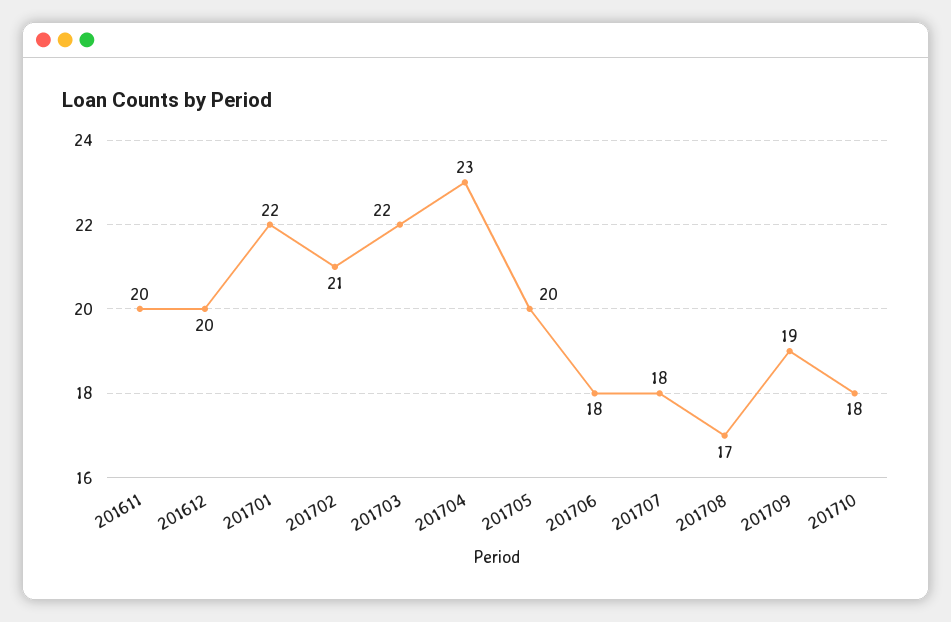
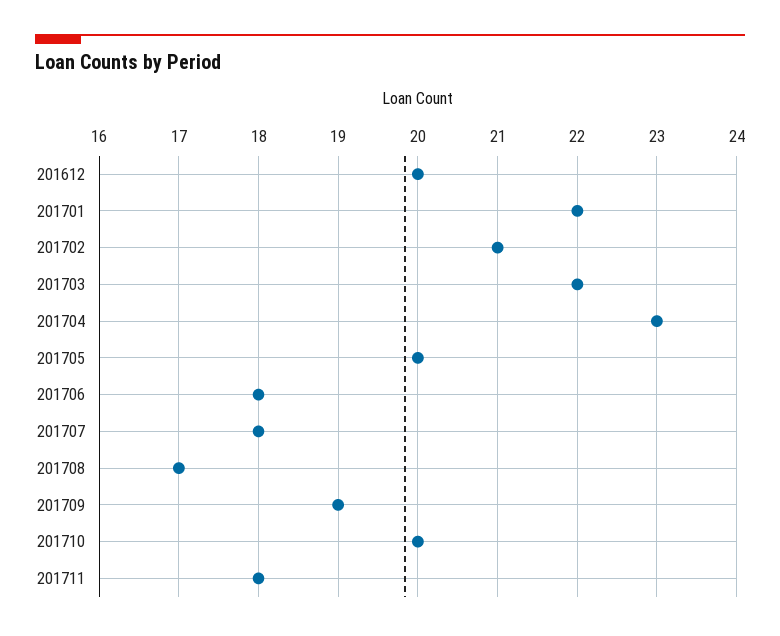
201611: 20 -> none
201710: 18 -> 20
201711: none -> 18

